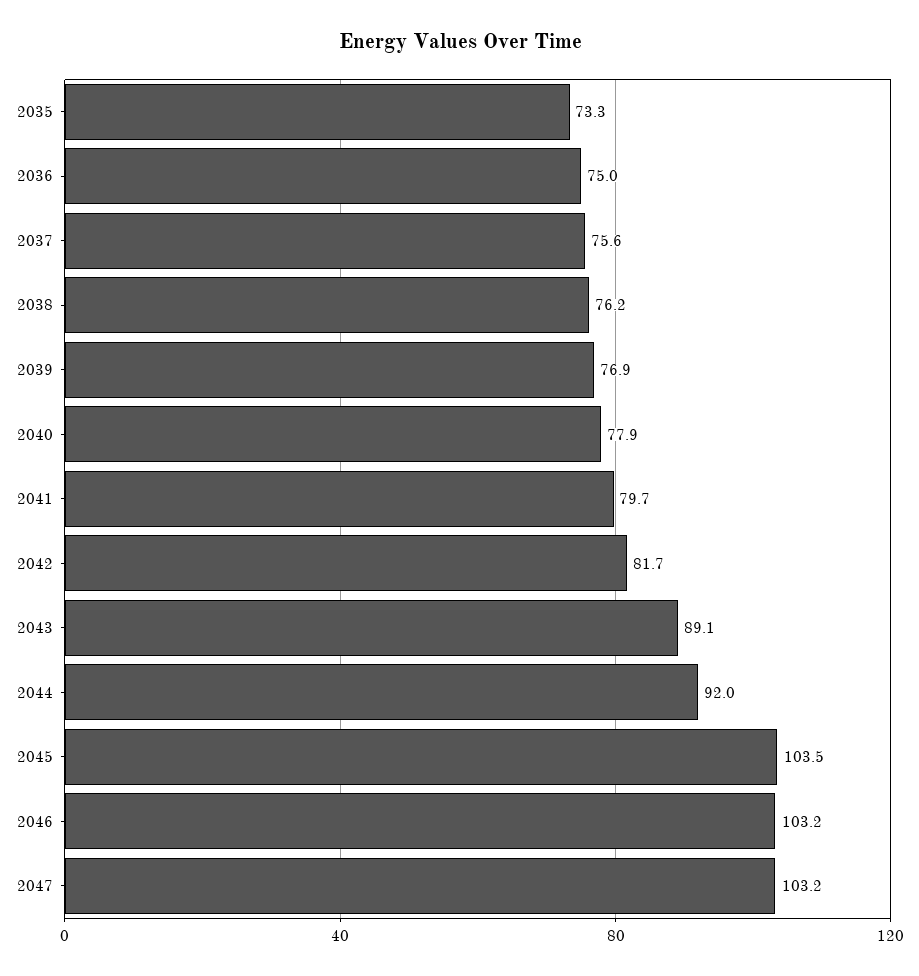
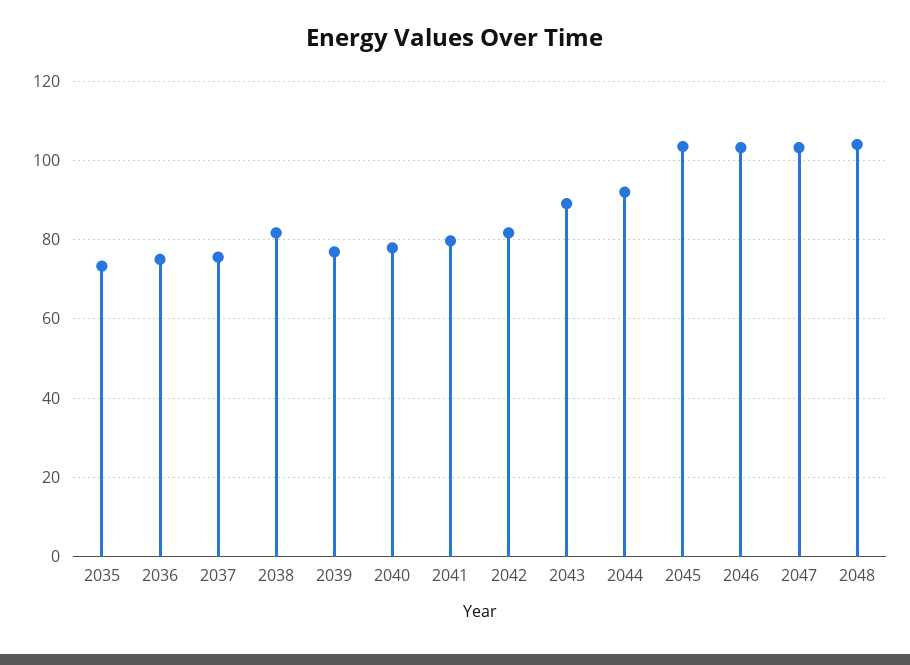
2038: 76.2 -> 82
2048: none -> 104

